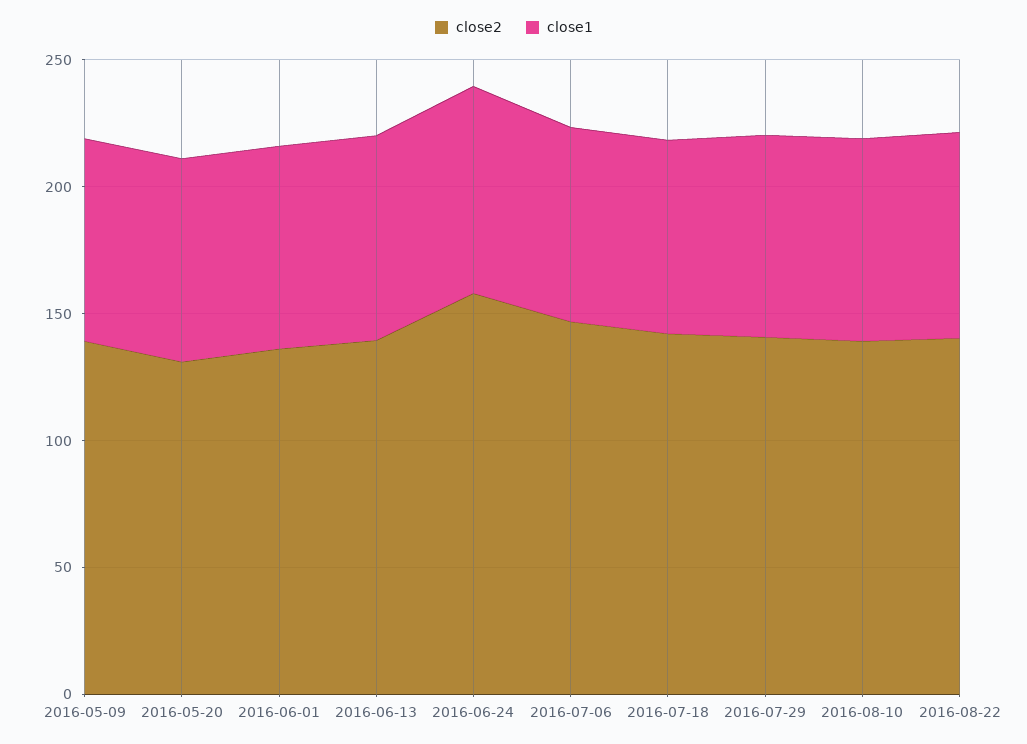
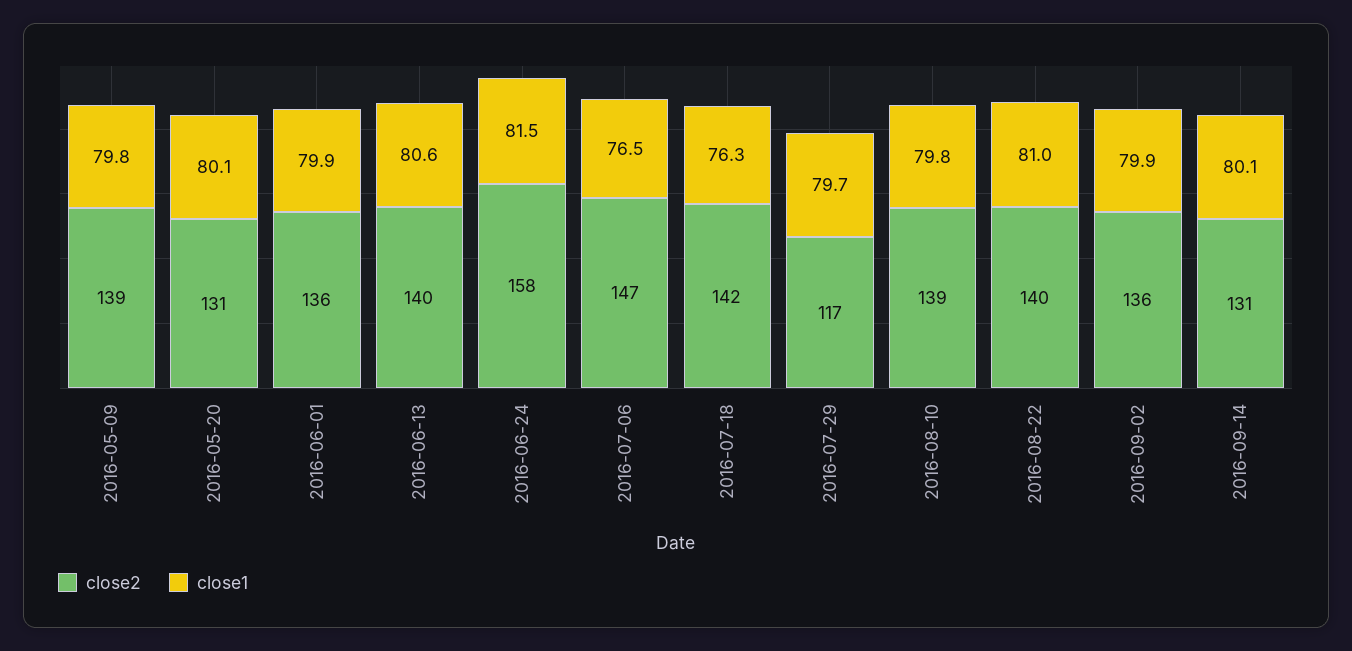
close2, 2016-07-29: 140 -> 117
close2, 2016-09-02: none -> 136
close1, 2016-09-02: none -> 79.9
close2, 2016-09-14: none -> 131
close1, 2016-09-14: none -> 80.1

